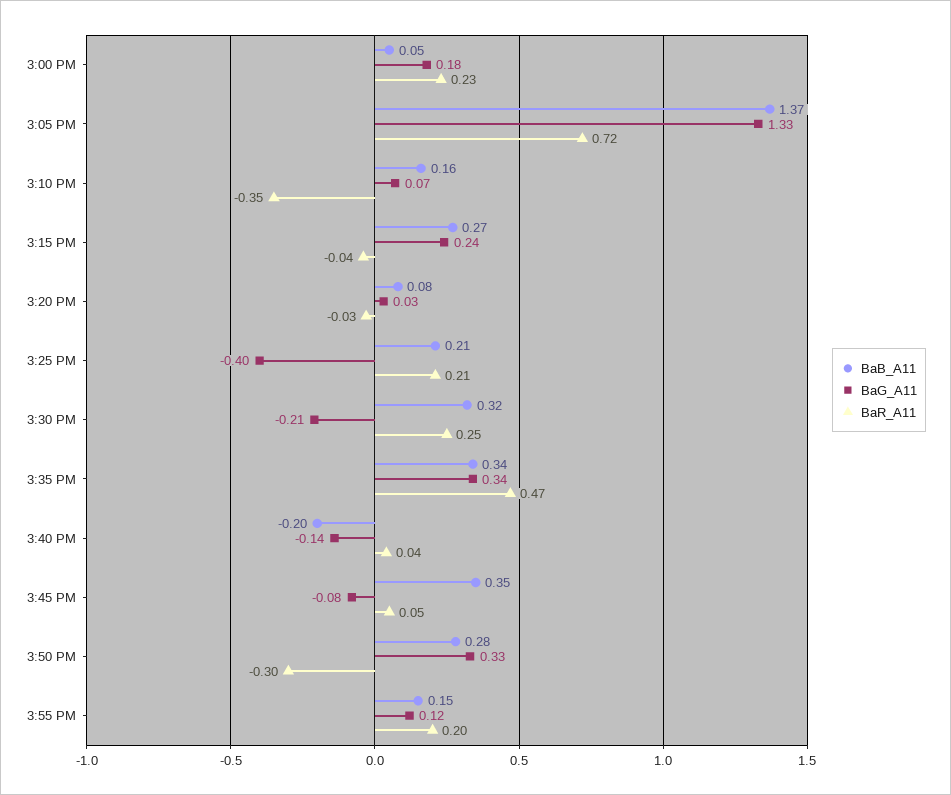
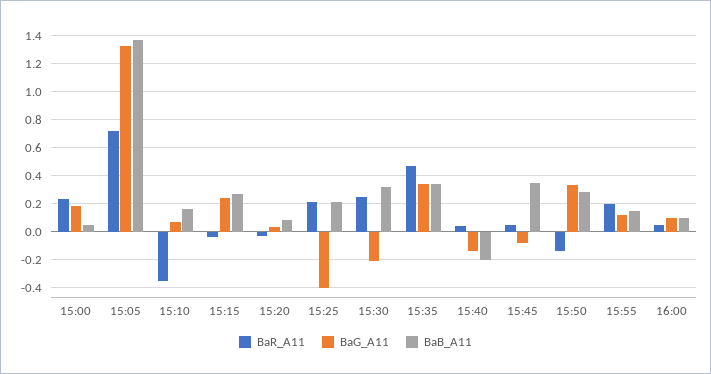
BaR_A11, 3:50 PM: -0.3 -> -0.15
BaR_A11, 16:00: none -> 0.05
BaG_A11, 16:00: none -> 0.1
BaB_A11, 16:00: none -> 0.1

